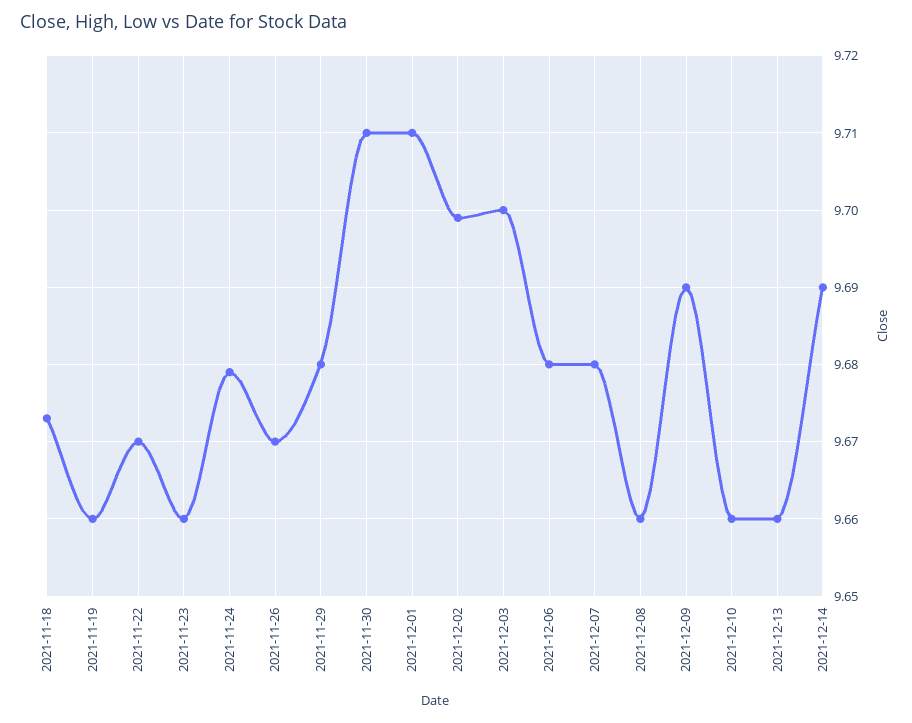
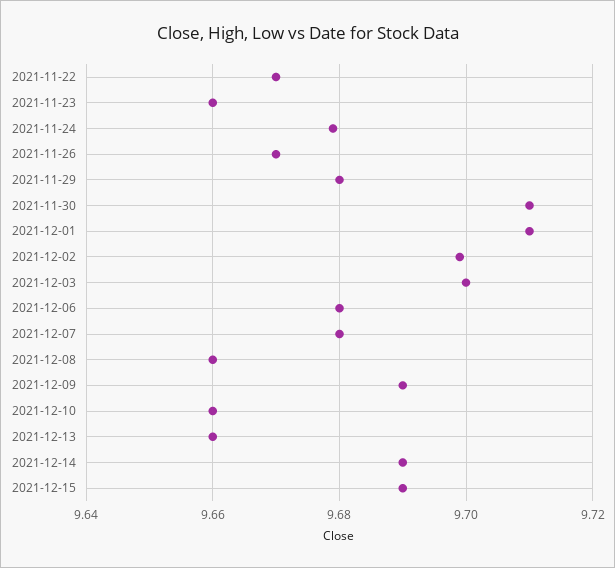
2021-11-18: 9.673 -> none
2021-11-19: 9.66 -> none
2021-12-15: none -> 9.69

